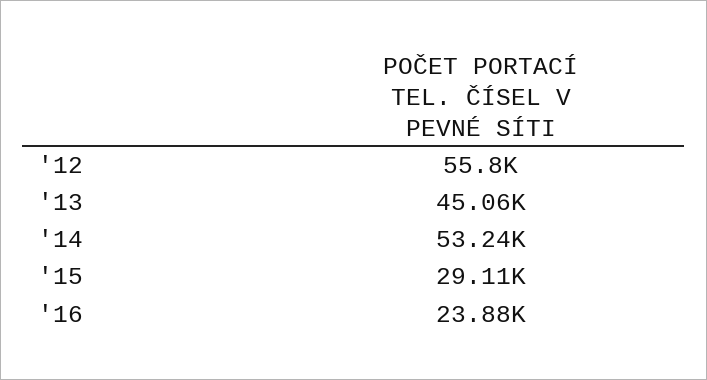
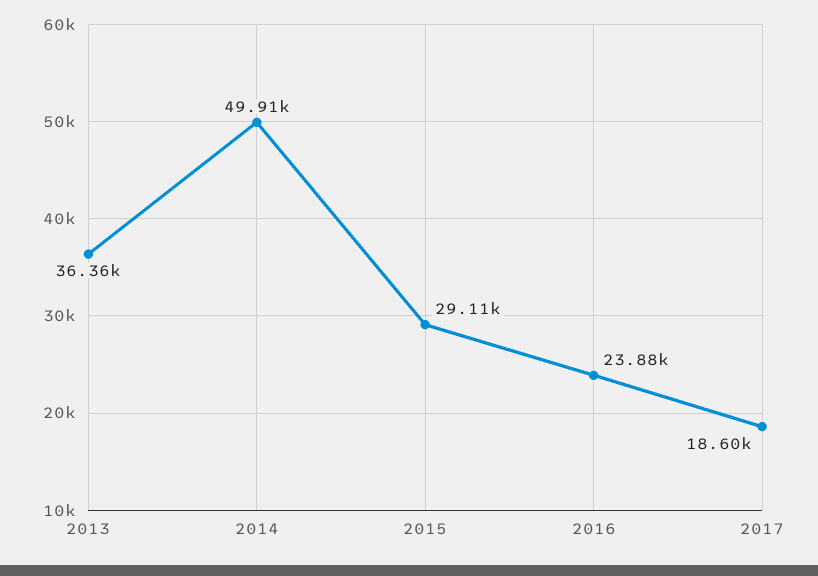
'12: 55800 -> none
'13: 45060 -> 36360
'14: 53240 -> 49910
2017: none -> 18600

